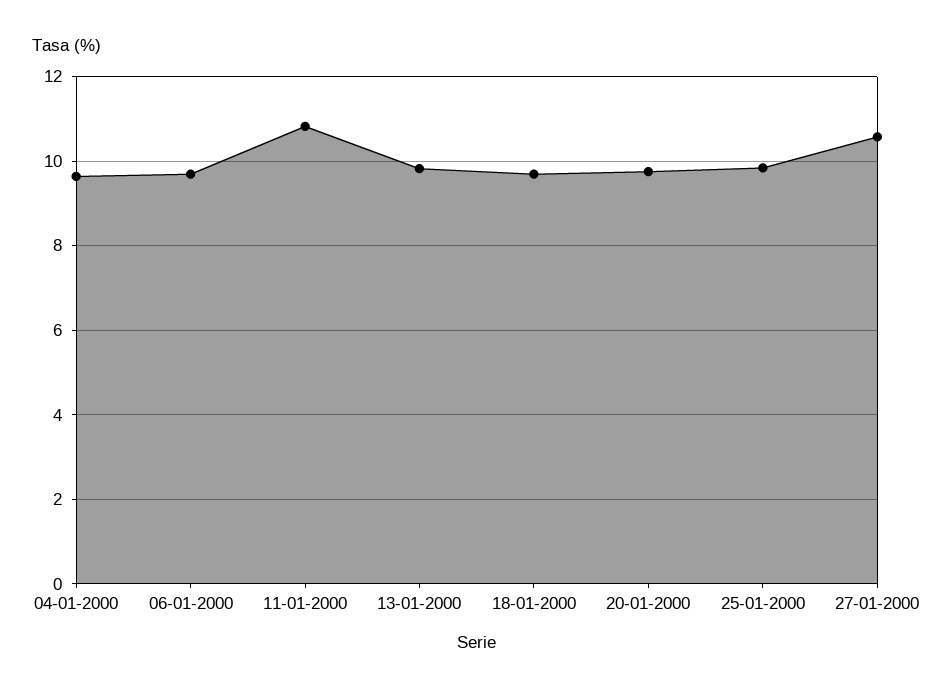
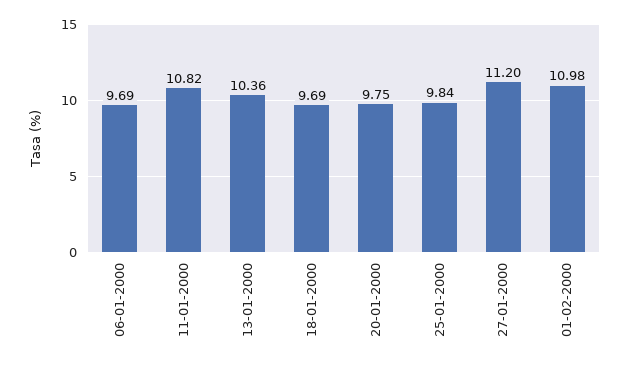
04-01-2000: 9.6 -> none
13-01-2000: 9.8 -> 10.36
27-01-2000: 10.6 -> 11.2
01-02-2000: none -> 10.98

